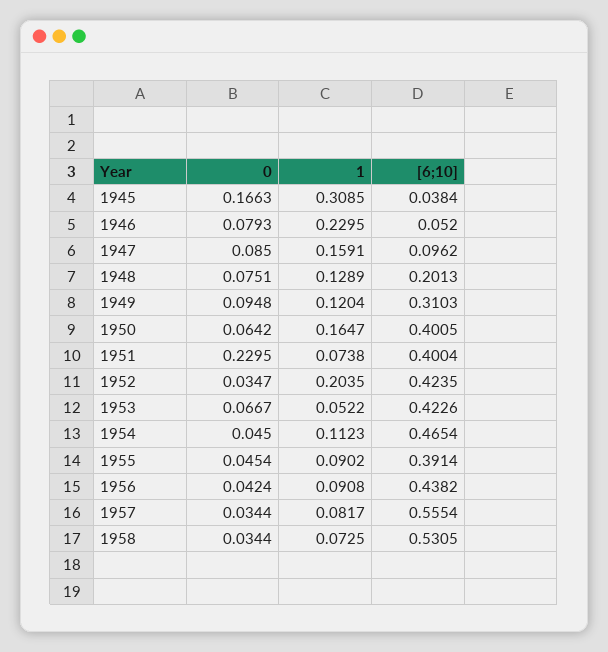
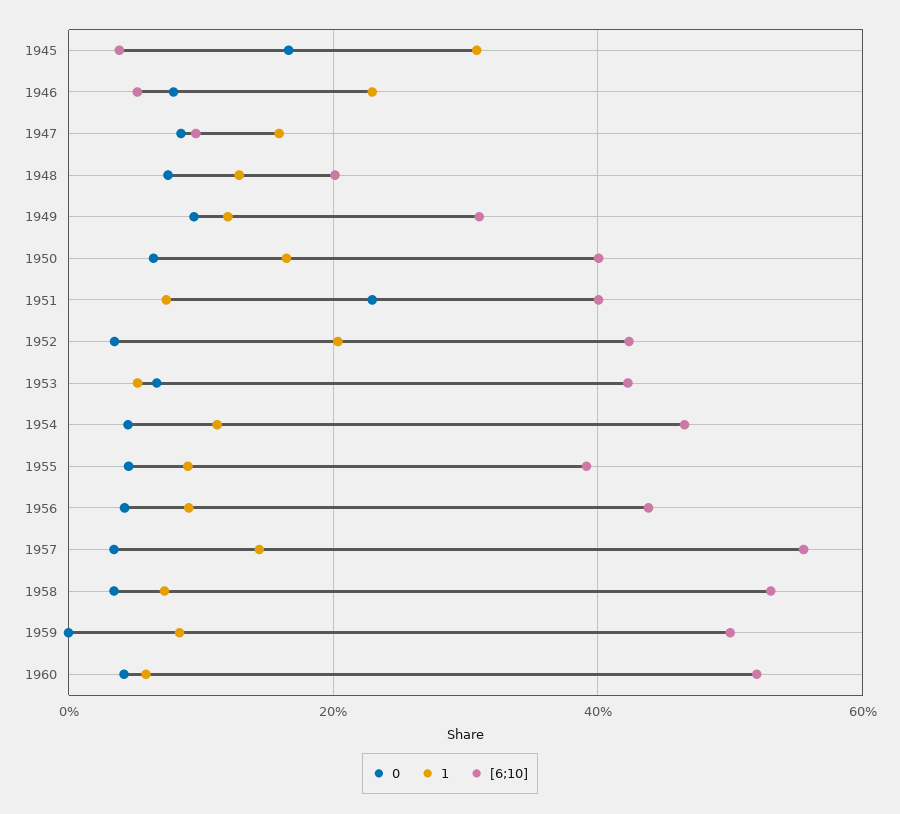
1, 1957: 0.0817 -> 0.14
0, 1959: none -> 0
1, 1959: none -> 0.08
[6;10], 1959: none -> 0.5
0, 1960: none -> 0.04
1, 1960: none -> 0.06
[6;10], 1960: none -> 0.52

